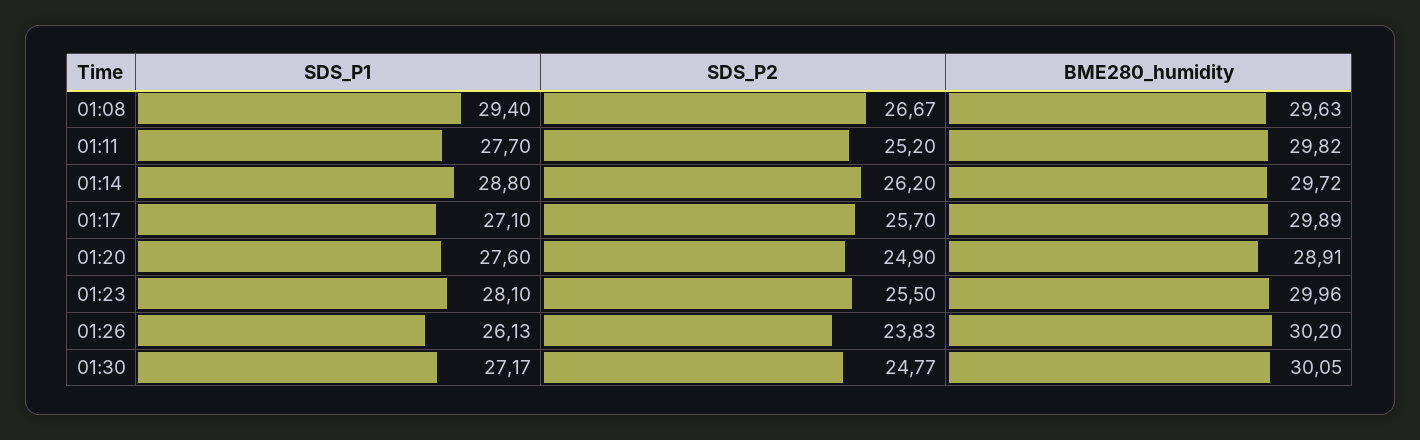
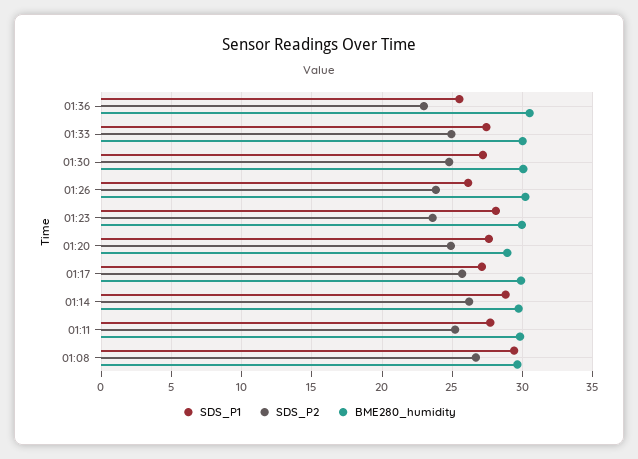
SDS_P2, 01:23: 25.5 -> 23.5
SDS_P1, 01:36: none -> 25.5
SDS_P2, 01:36: none -> 23
BME280_humidity, 01:36: none -> 30.5
SDS_P1, 01:33: none -> 27.5
SDS_P2, 01:33: none -> 25
BME280_humidity, 01:33: none -> 30

